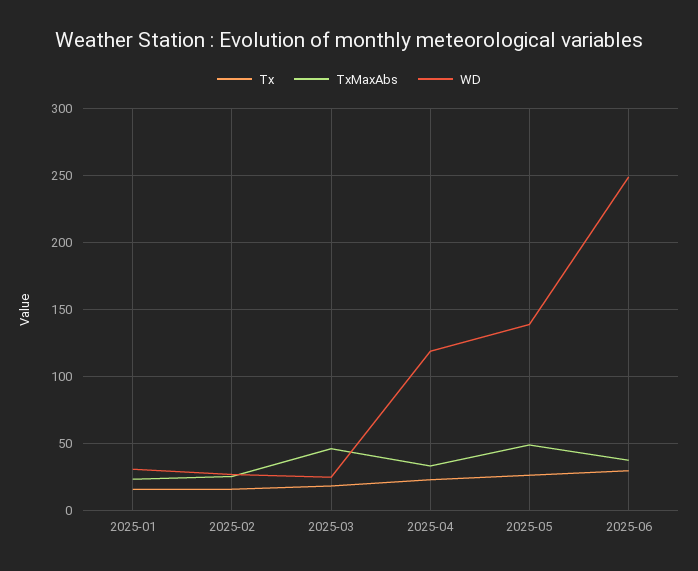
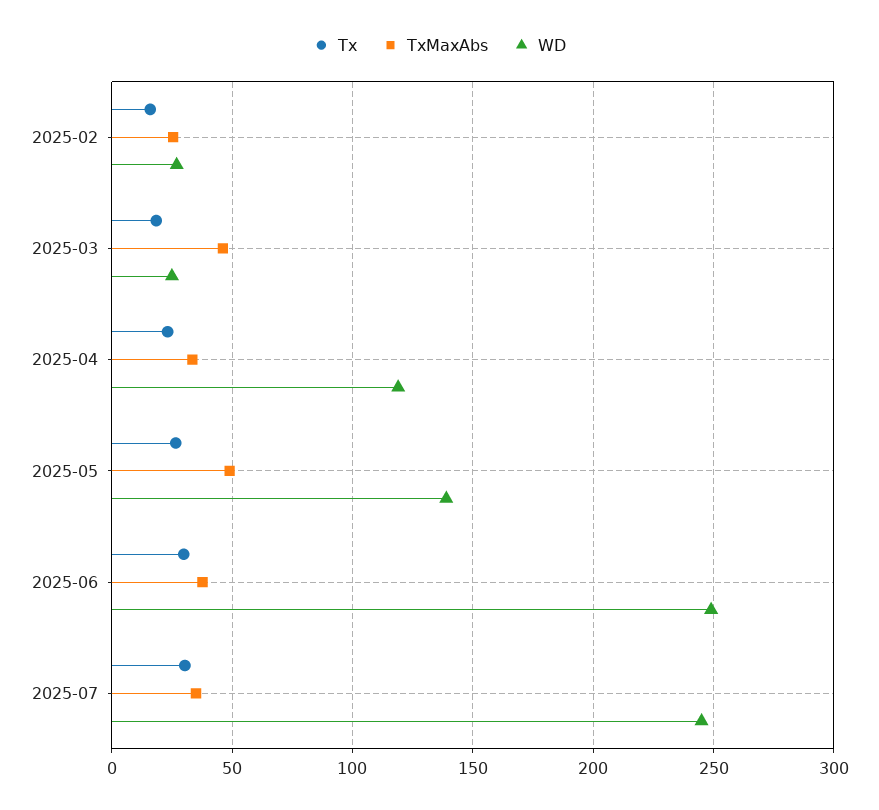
Tx, 2025-01: 15 -> none
TxMaxAbs, 2025-01: 25 -> none
WD, 2025-01: 30 -> none
Tx, 2025-07: none -> 30
TxMaxAbs, 2025-07: none -> 35
WD, 2025-07: none -> 245

